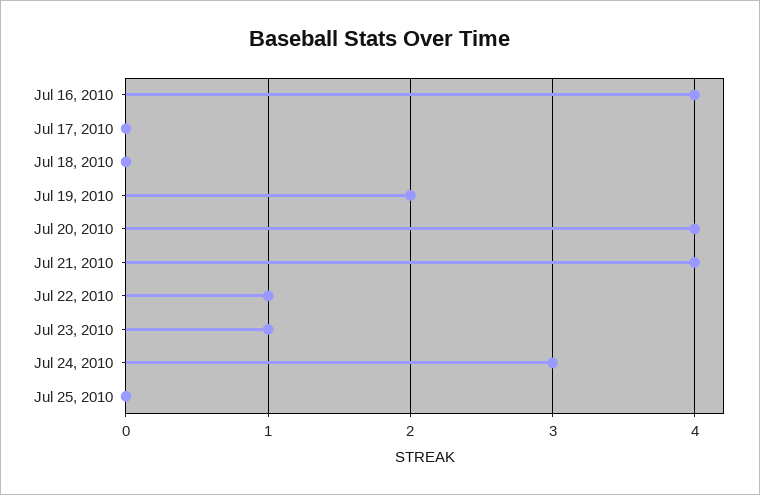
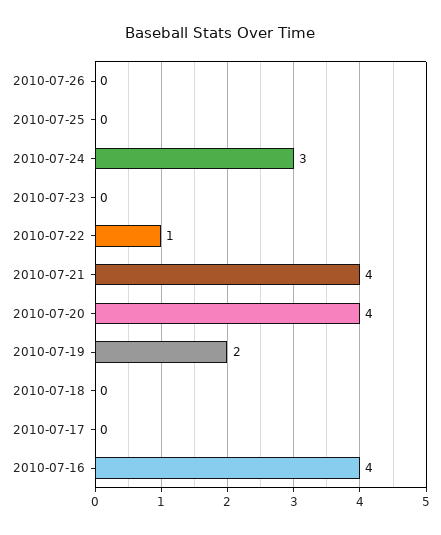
Jul 23, 2010: 1 -> 0
2010-07-26: none -> 0

